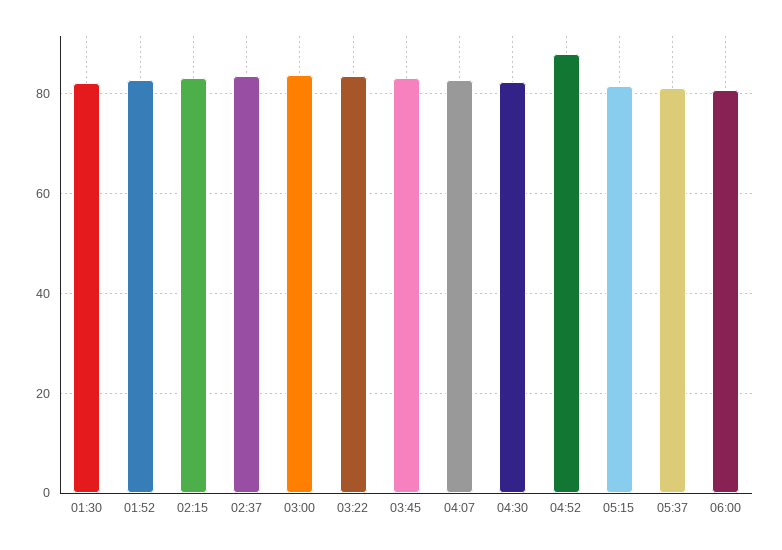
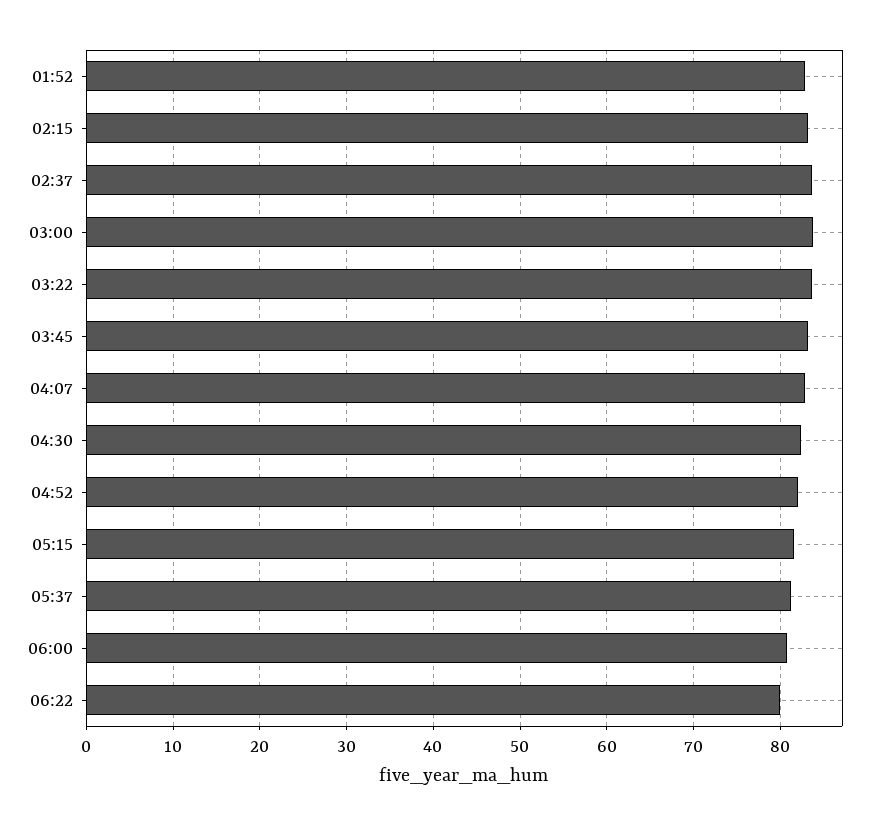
01:30: 82 -> none
04:52: 88 -> 82
06:22: none -> 80

